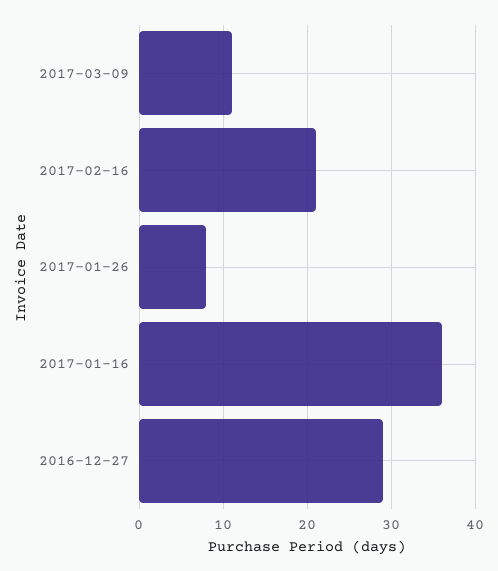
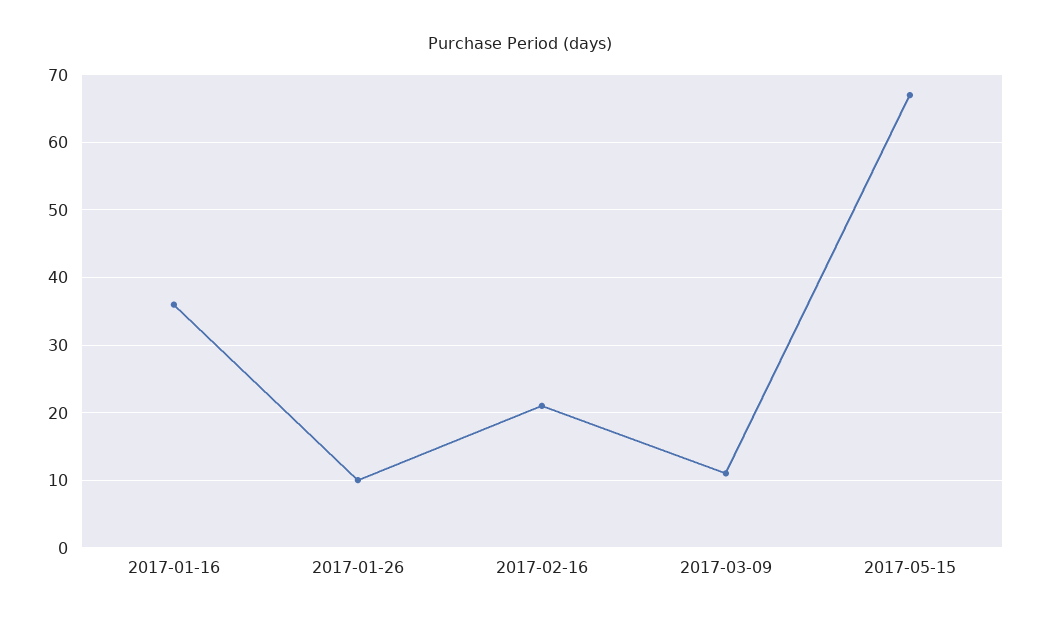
2017-01-26: 8 -> 10
2016-12-27: 29 -> none
2017-05-15: none -> 67

